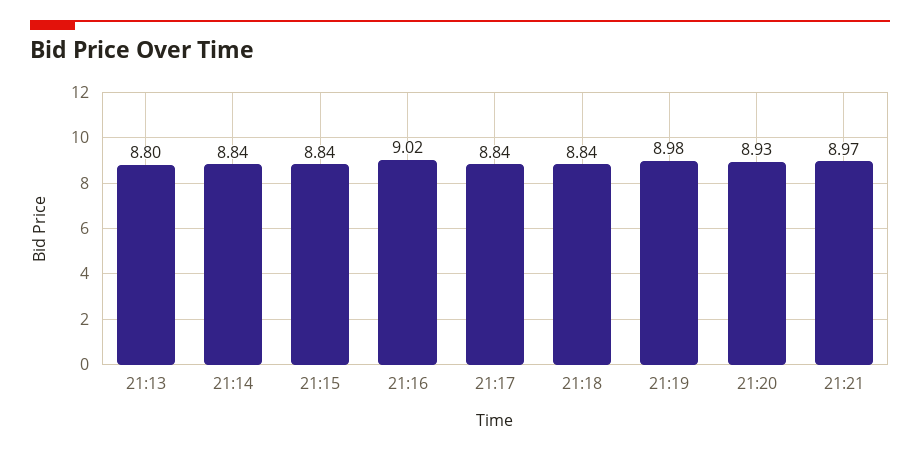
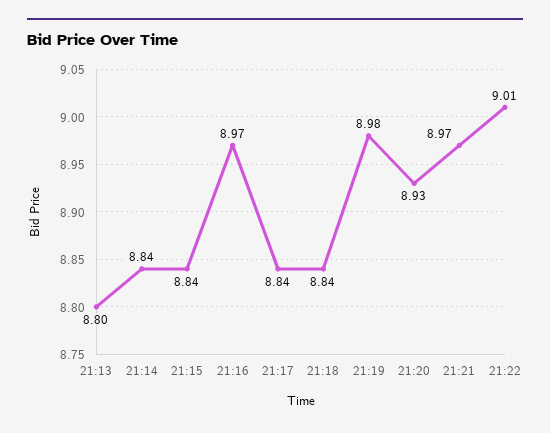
21:16: 9.02 -> 8.97
21:22: none -> 9.01

